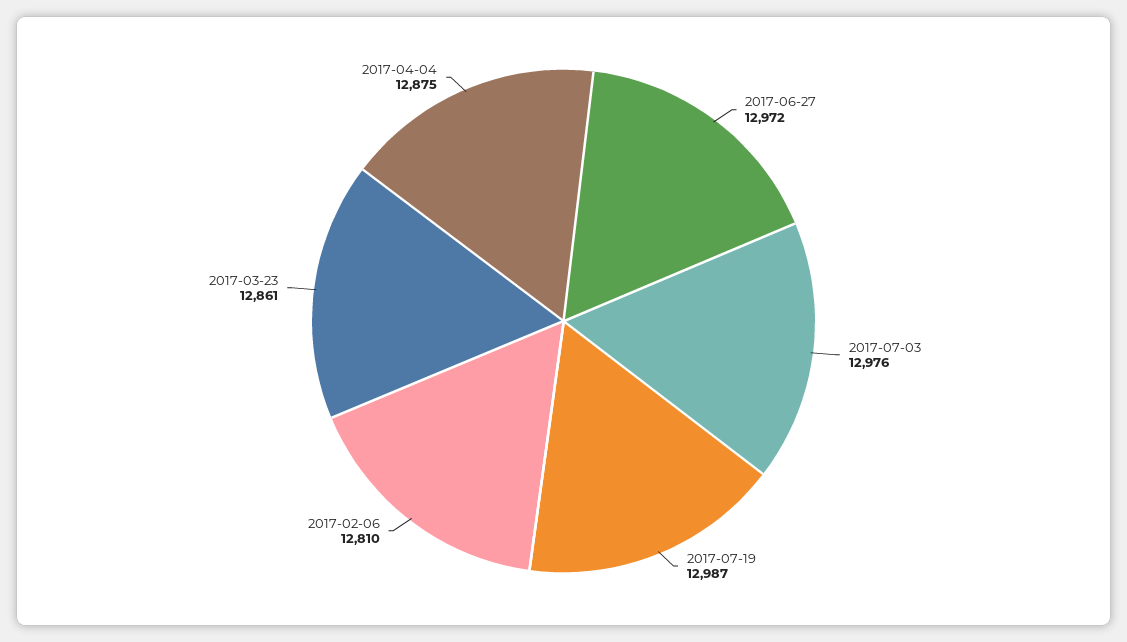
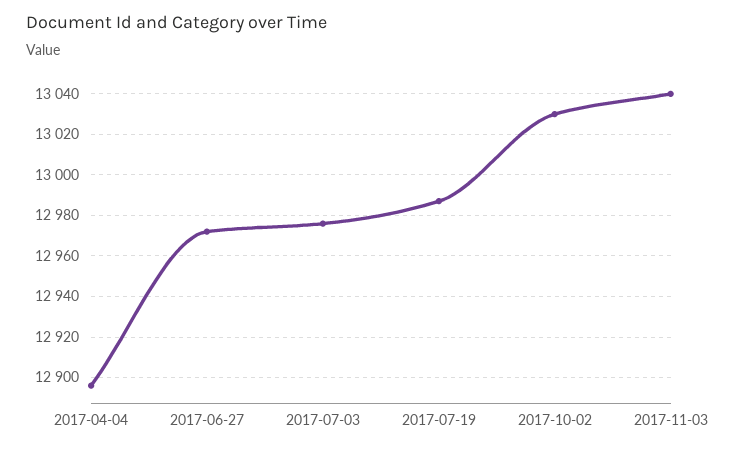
2017-02-06: 12810 -> none
2017-03-23: 12861 -> none
2017-04-04: 12875 -> 12895
2017-10-02: none -> 13030
2017-11-03: none -> 13040

